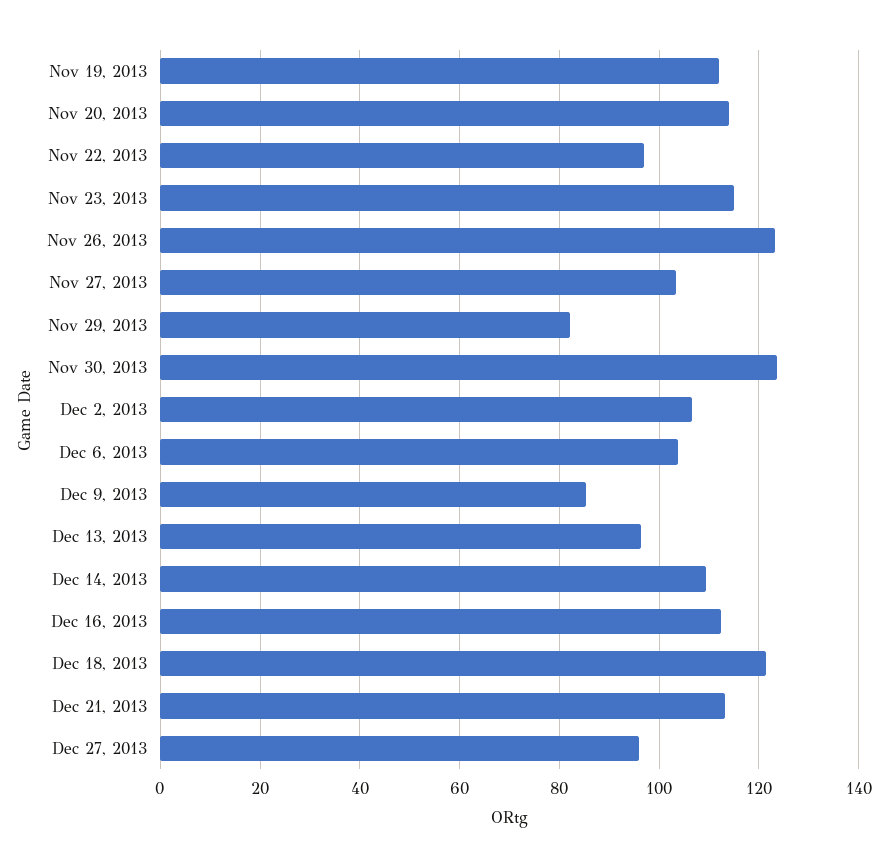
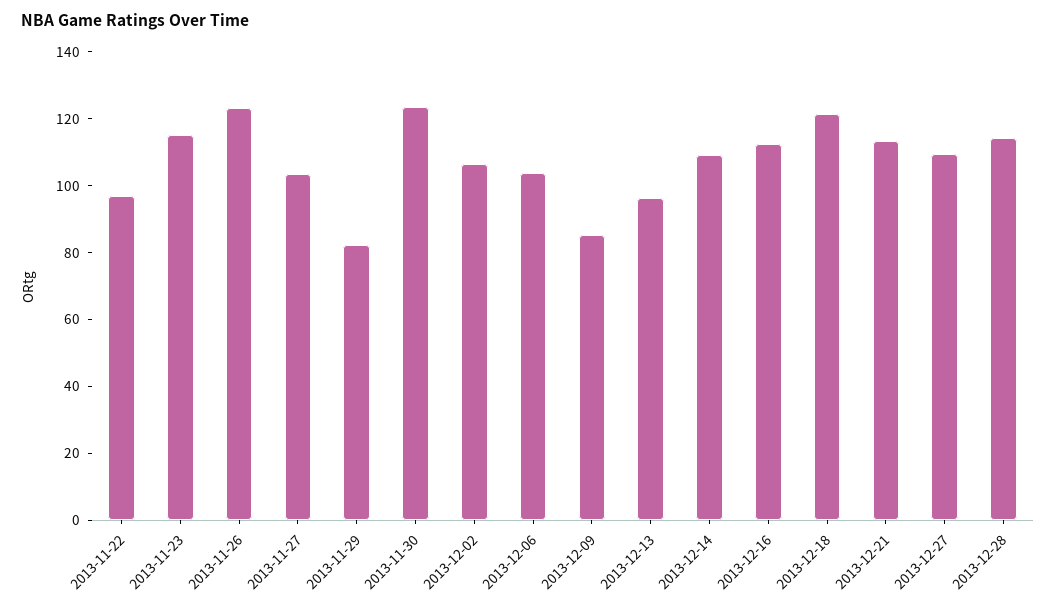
Nov 19, 2013: 112 -> none
Nov 20, 2013: 114 -> none
Dec 27, 2013: 96 -> 110
2013-12-28: none -> 115

